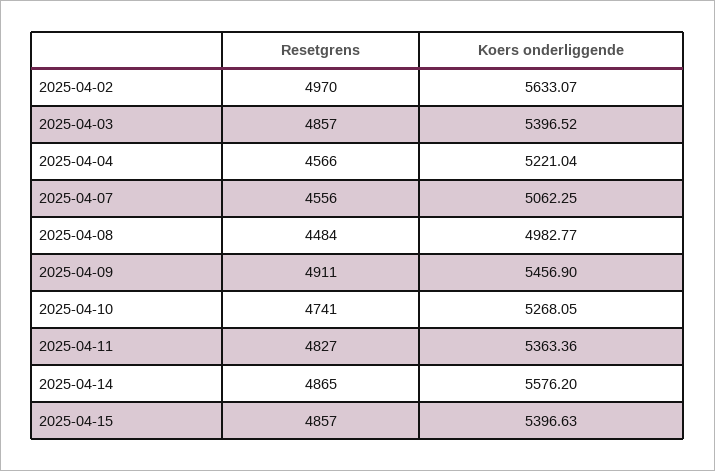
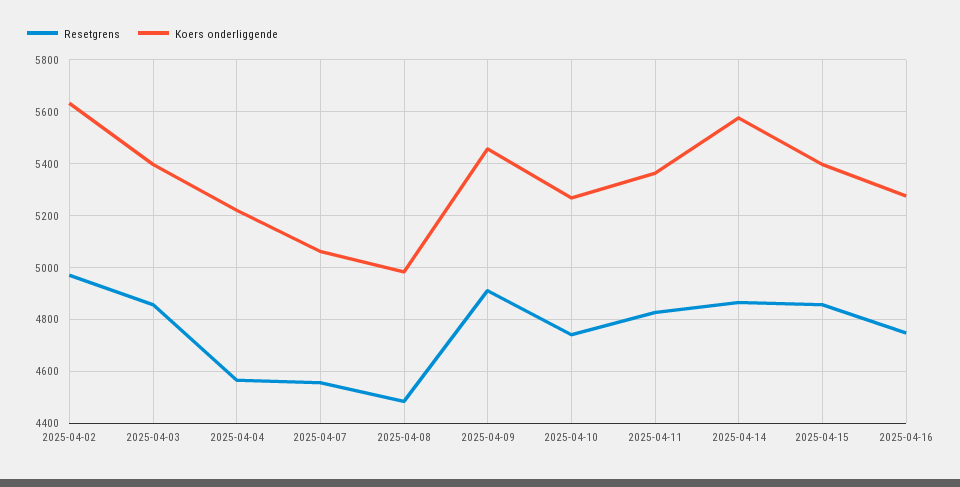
Resetgrens, 2025-04-16: none -> 4750
Koers onderliggende, 2025-04-16: none -> 5275

